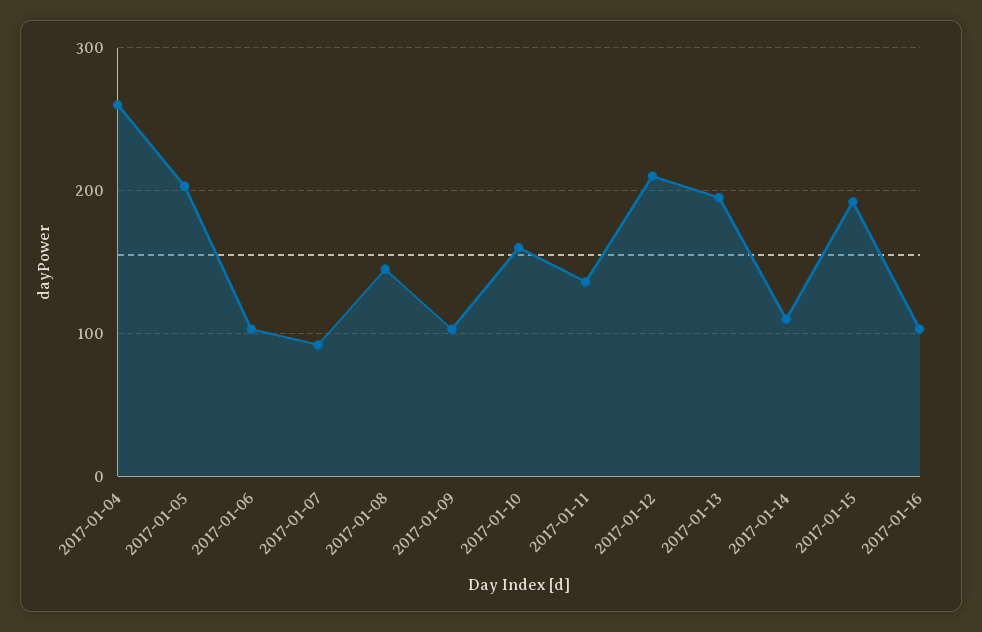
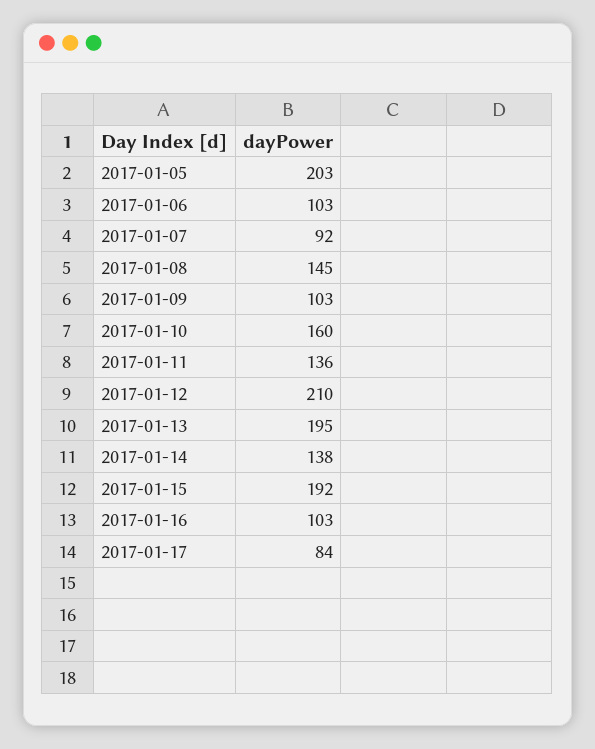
2017-01-04: 260 -> none
2017-01-14: 110 -> 138
2017-01-17: none -> 84

